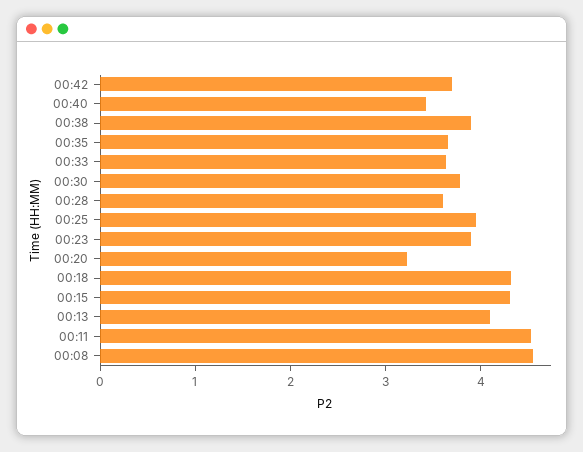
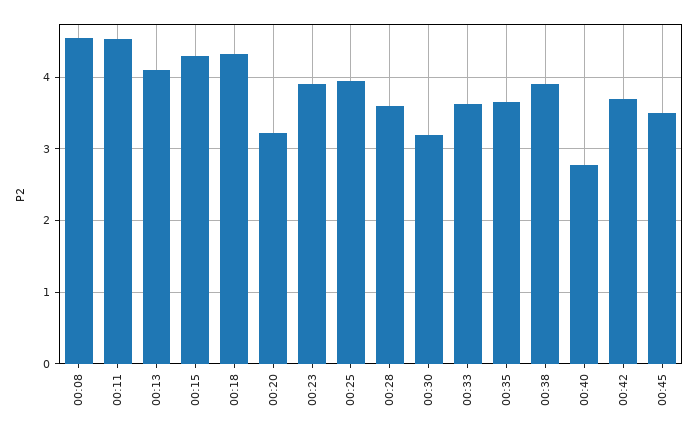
00:40: 3.4 -> 2.8
00:30: 3.8 -> 3.2
00:45: none -> 3.5

